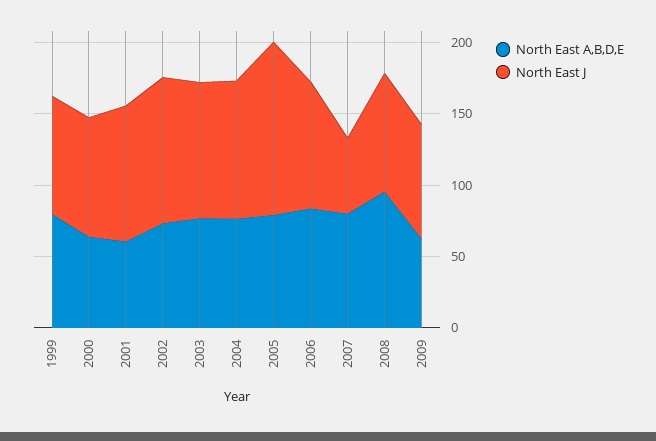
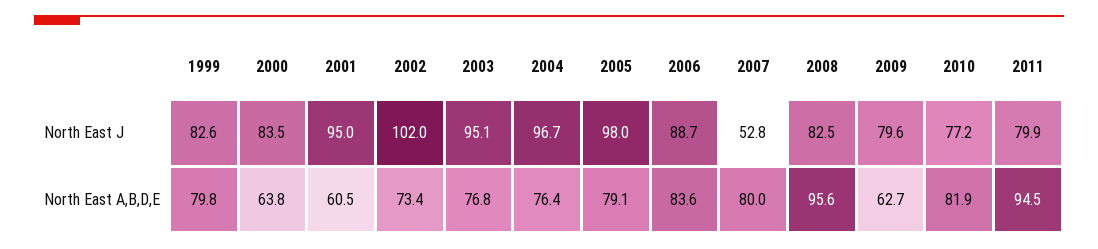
North East J, 2005: 120 -> 98
North East J, 2010: none -> 77.2
North East J, 2011: none -> 79.9
North East A,B,D,E, 2010: none -> 81.9
North East A,B,D,E, 2011: none -> 94.5

